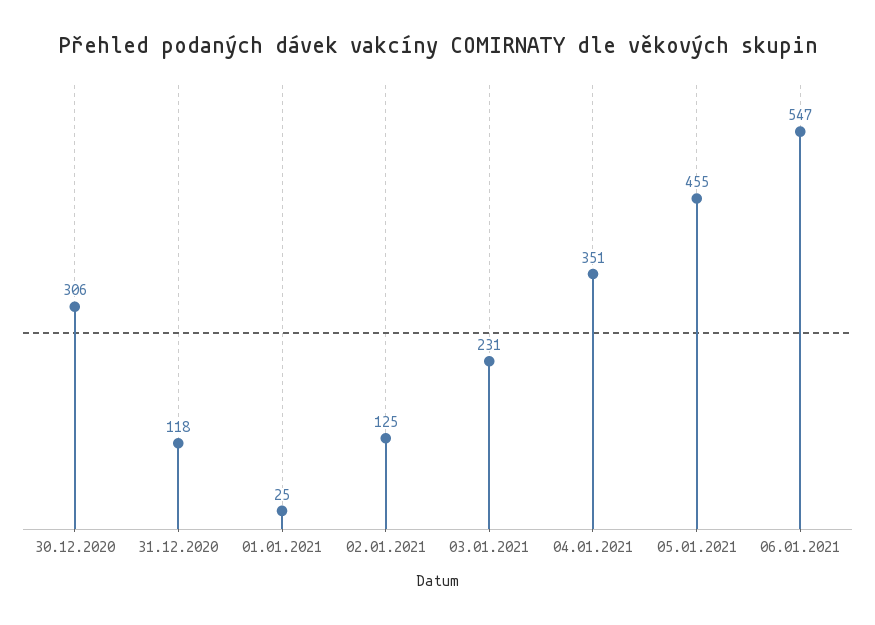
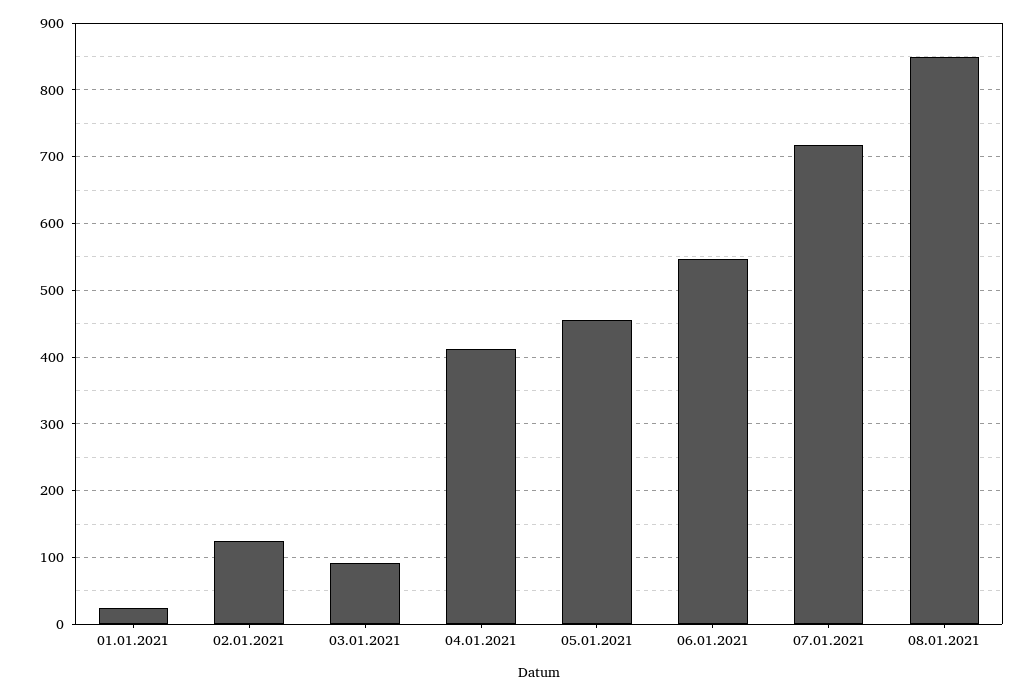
30.12.2020: 306 -> none
31.12.2020: 118 -> none
03.01.2021: 231 -> 90
04.01.2021: 351 -> 410
07.01.2021: none -> 720
08.01.2021: none -> 850

